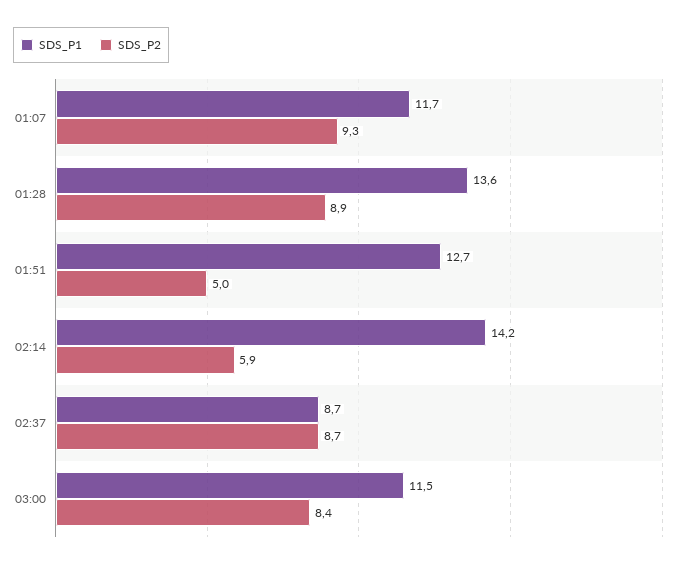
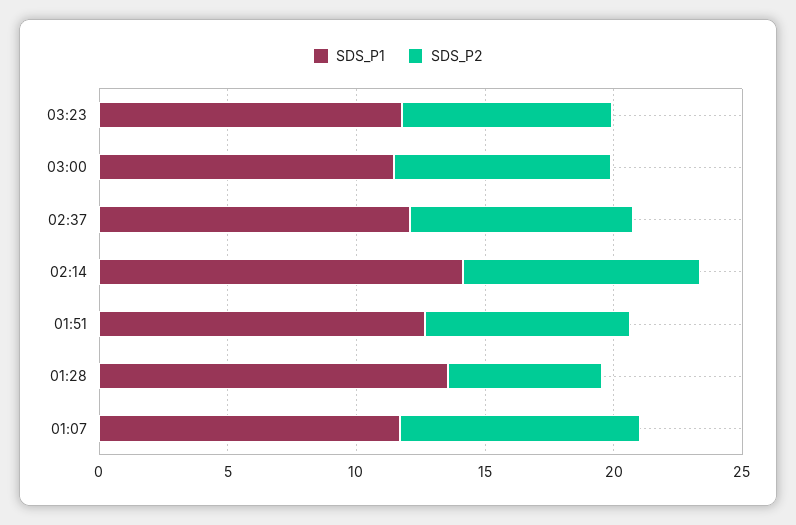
SDS_P2, 01:28: 8.9 -> 6
SDS_P2, 01:51: 5 -> 8
SDS_P2, 02:14: 5.9 -> 9
SDS_P1, 02:37: 8.7 -> 12
SDS_P1, 03:23: none -> 12
SDS_P2, 03:23: none -> 8

